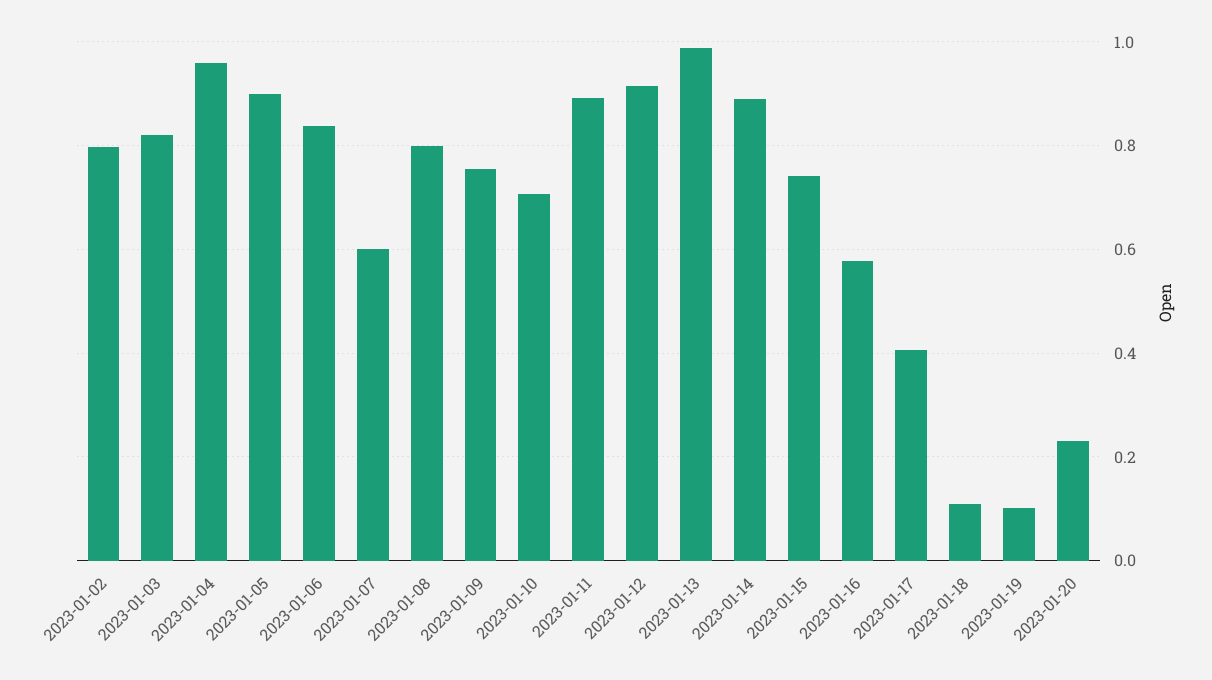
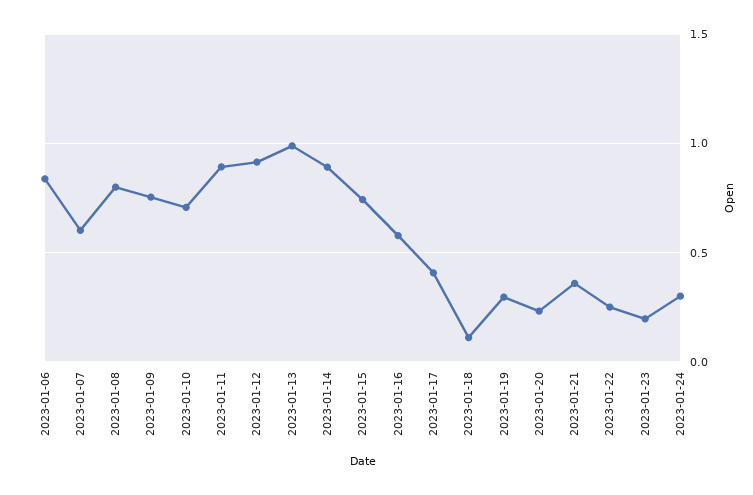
2023-01-02: 0.8 -> none
2023-01-03: 0.82 -> none
2023-01-04: 0.96 -> none
2023-01-05: 0.9 -> none
2023-01-19: 0.1 -> 0.3
2023-01-21: none -> 0.35
2023-01-22: none -> 0.25
2023-01-23: none -> 0.2
2023-01-24: none -> 0.3

